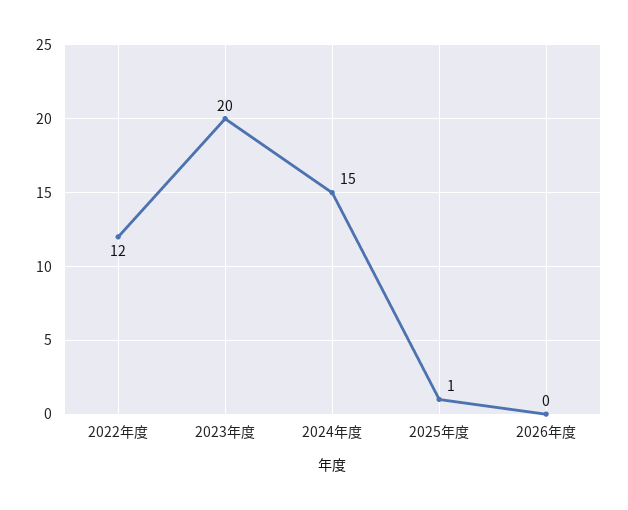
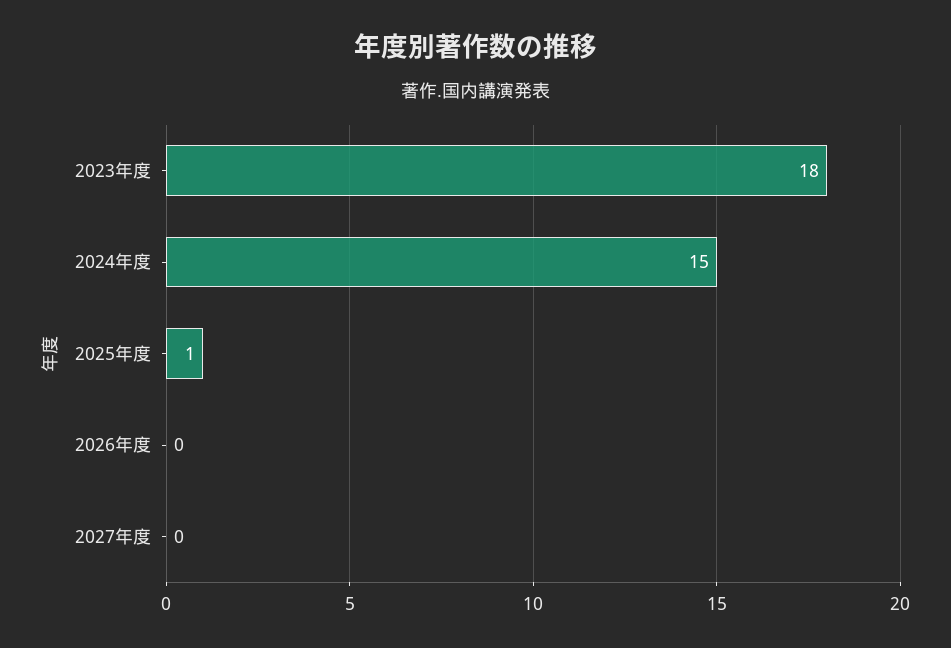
2022年度: 12 -> none
2023年度: 20 -> 18
2027年度: none -> 0

